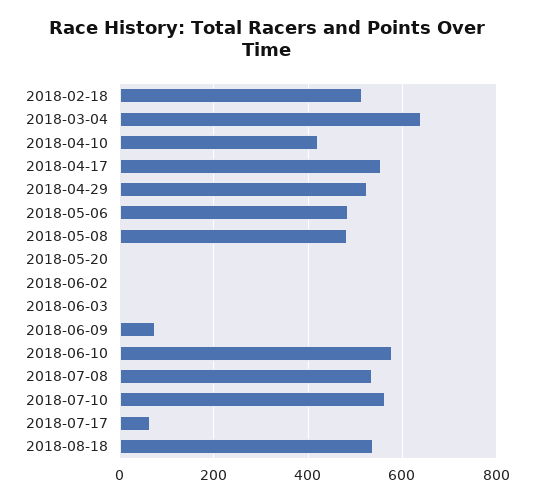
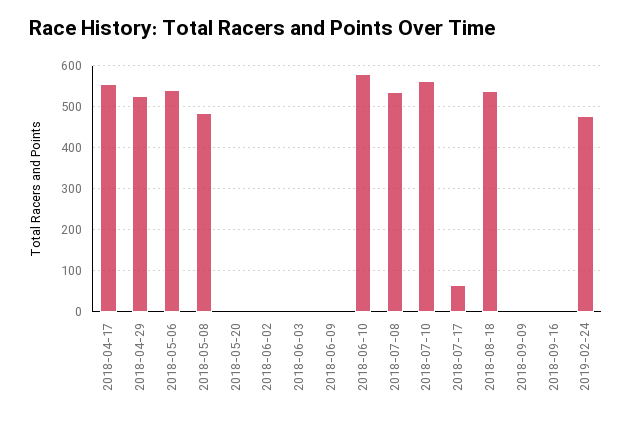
2018-02-18: 520 -> none
2018-03-04: 640 -> none
2018-04-10: 420 -> none
2018-05-06: 480 -> 540
2018-06-09: 80 -> 0
2018-09-09: none -> 0
2018-09-16: none -> 0
2019-02-24: none -> 480

